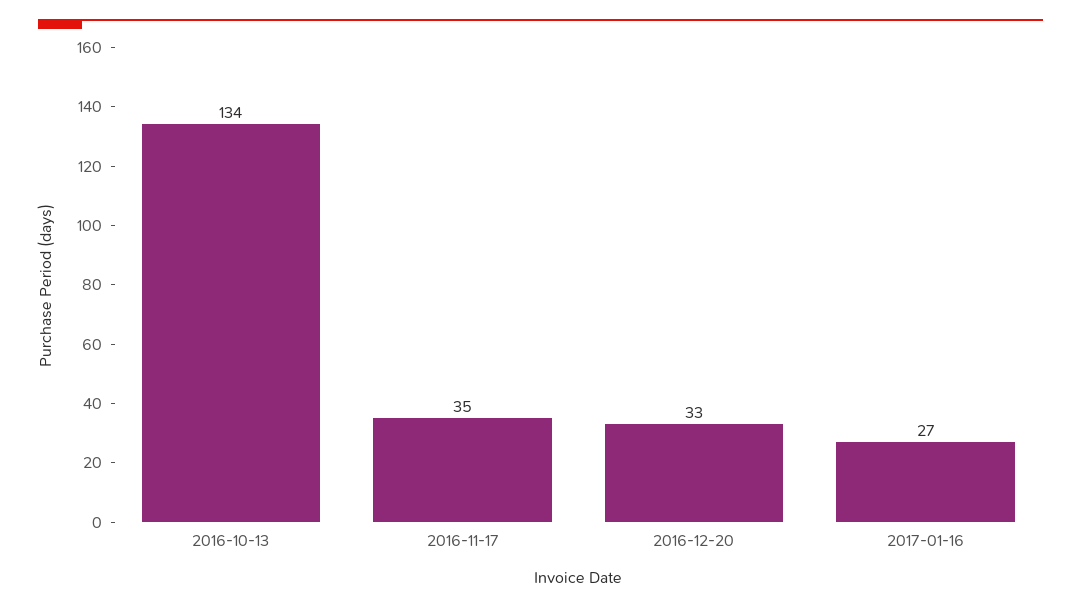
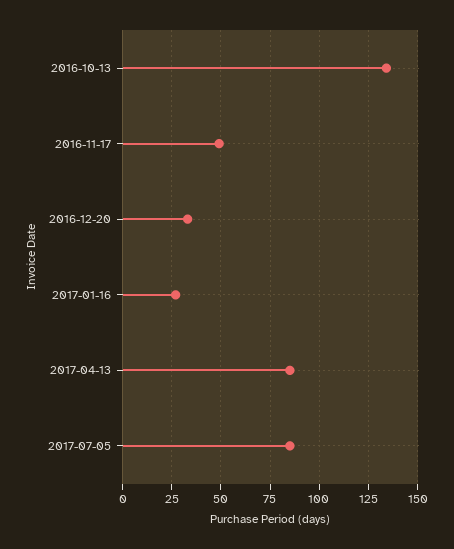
2016-11-17: 35 -> 50
2017-04-13: none -> 85
2017-07-05: none -> 85

